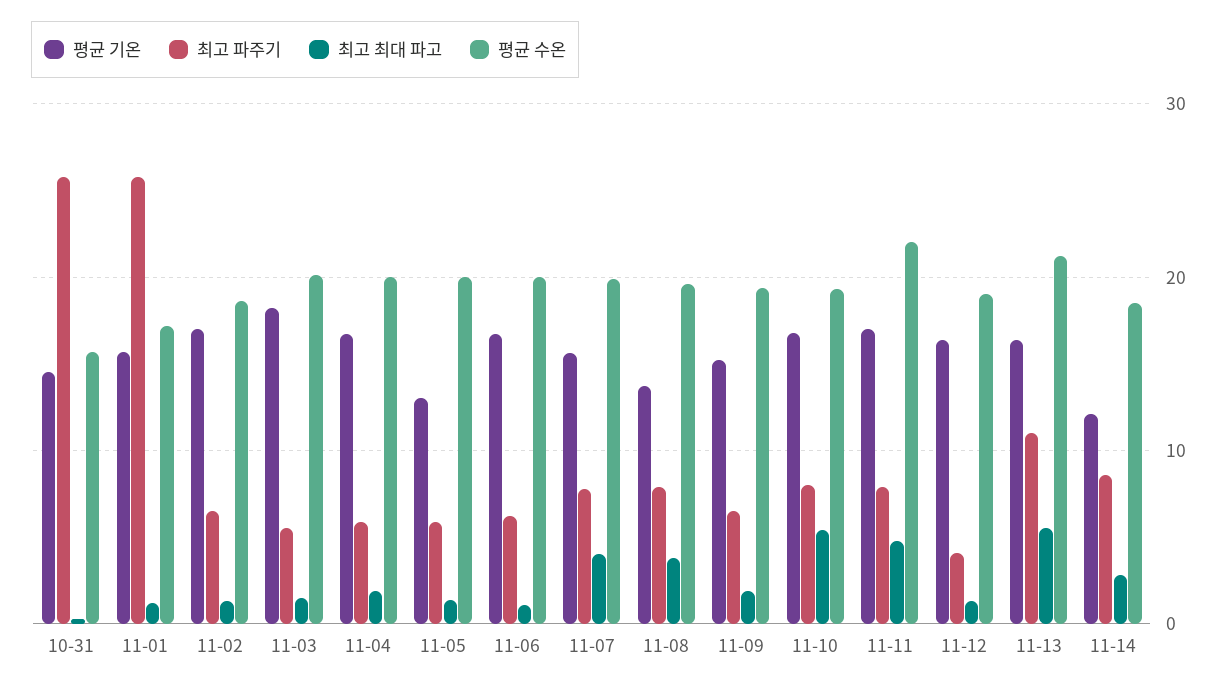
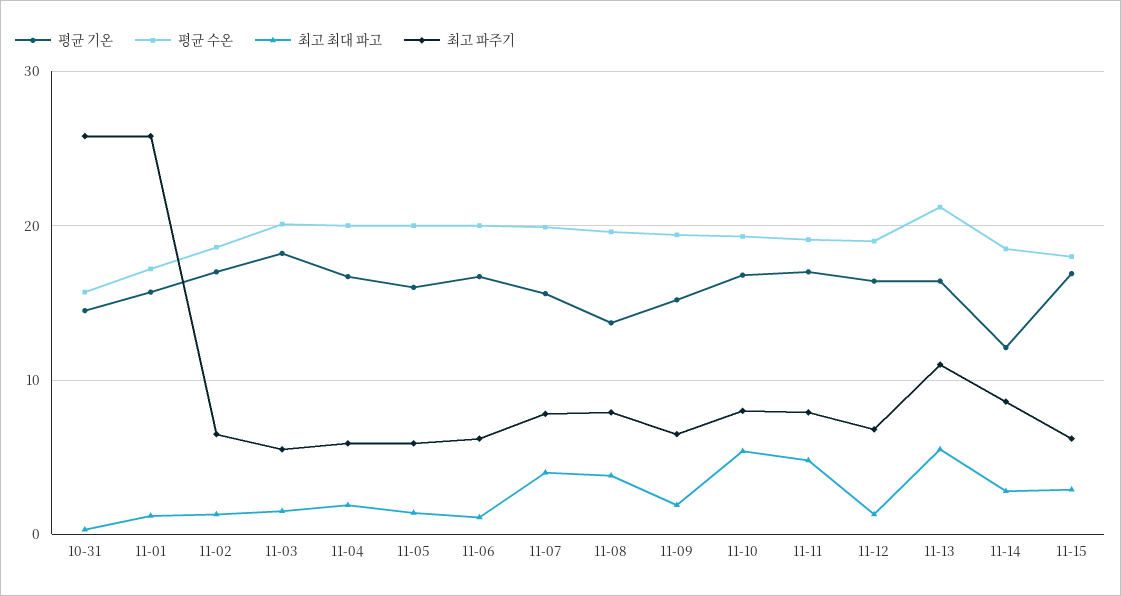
평균 기온, 11-05: 13 -> 16
평균 수온, 11-11: 22 -> 19
최고 파주기, 11-12: 4 -> 7
평균 기온, 11-15: none -> 17
평균 수온, 11-15: none -> 18
최고 최대 파고, 11-15: none -> 3
최고 파주기, 11-15: none -> 6

